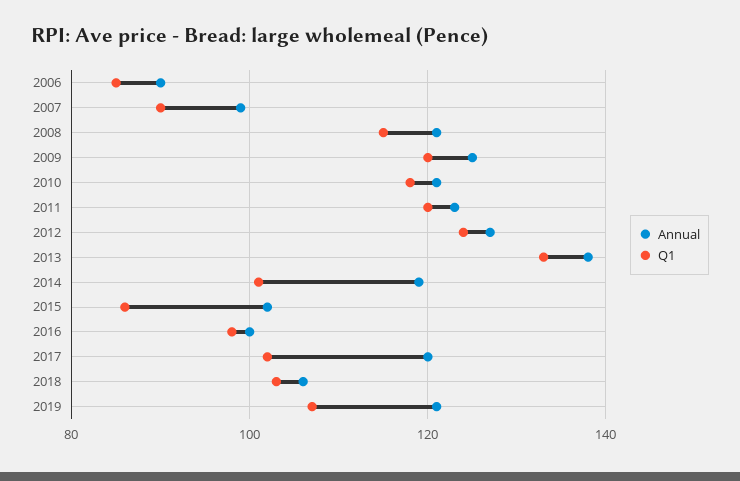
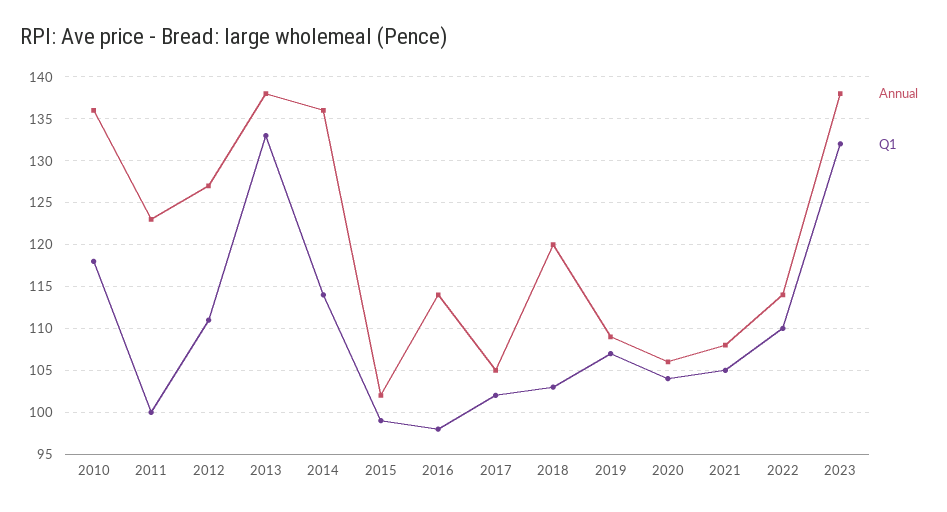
Annual, 2006: 90 -> none
Q1, 2006: 85 -> none
Annual, 2007: 100 -> none
Q1, 2007: 90 -> none
Annual, 2008: 120 -> none
Q1, 2008: 115 -> none
Annual, 2009: 125 -> none
Q1, 2009: 120 -> none
Annual, 2010: 120 -> 136
Q1, 2011: 120 -> 100
Q1, 2012: 125 -> 111
Annual, 2014: 120 -> 136
Q1, 2014: 100 -> 114
Q1, 2015: 85 -> 99
Annual, 2016: 100 -> 114
Annual, 2017: 120 -> 105
Annual, 2018: 105 -> 120
Annual, 2019: 120 -> 109
Annual, 2020: none -> 106
Q1, 2020: none -> 104
Annual, 2021: none -> 108
Q1, 2021: none -> 105
Annual, 2022: none -> 114
Q1, 2022: none -> 110
Annual, 2023: none -> 138
Q1, 2023: none -> 132

